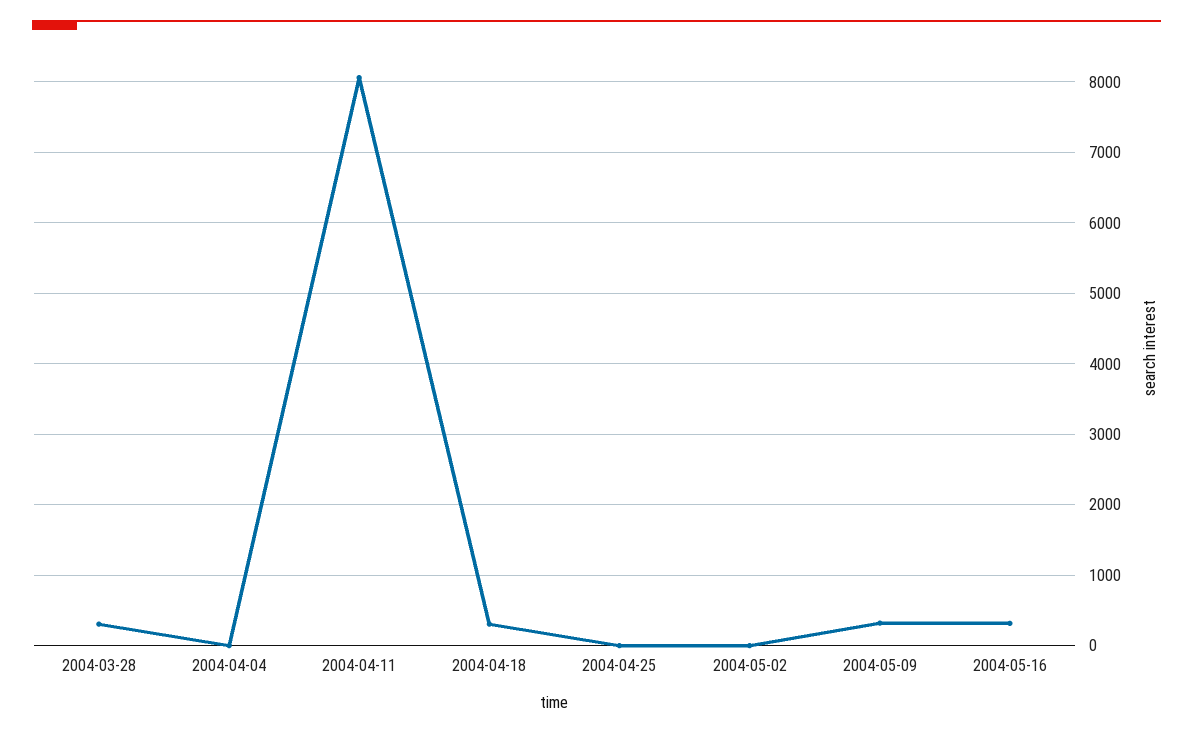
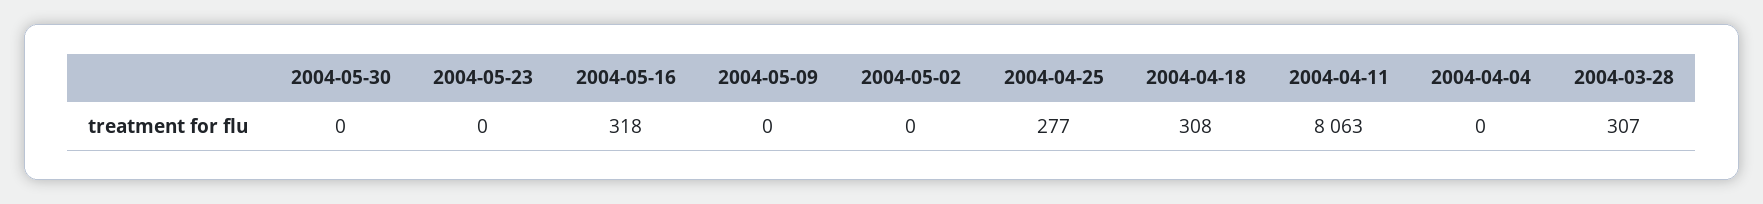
2004-04-25: 0 -> 277
2004-05-09: 300 -> 0
2004-05-30: none -> 0
2004-05-23: none -> 0

